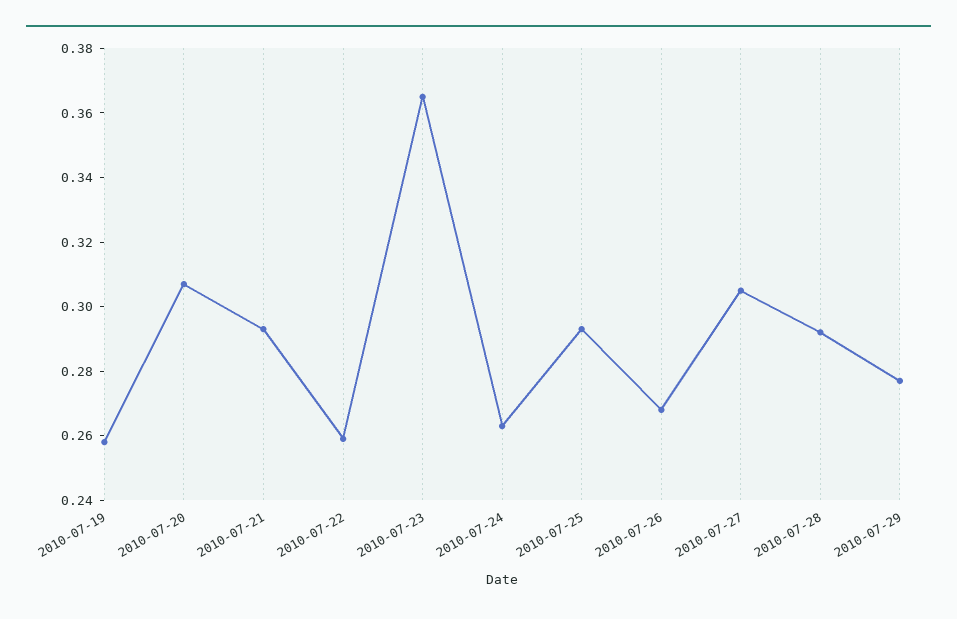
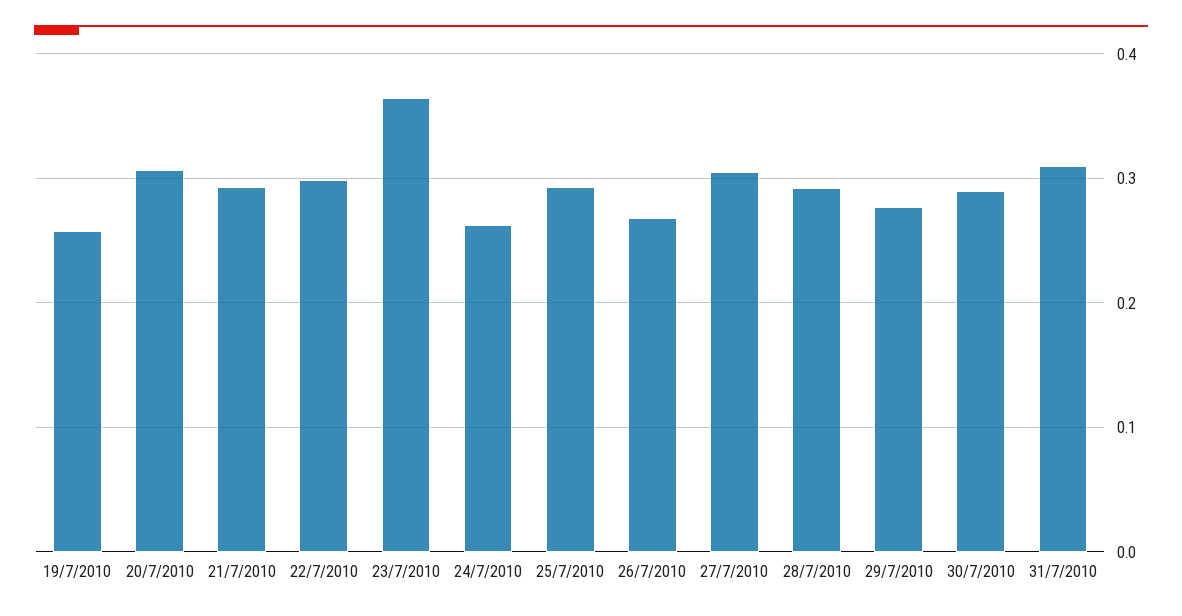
2010-07-22: 0.26 -> 0.3
30/7/2010: none -> 0.29
31/7/2010: none -> 0.31

